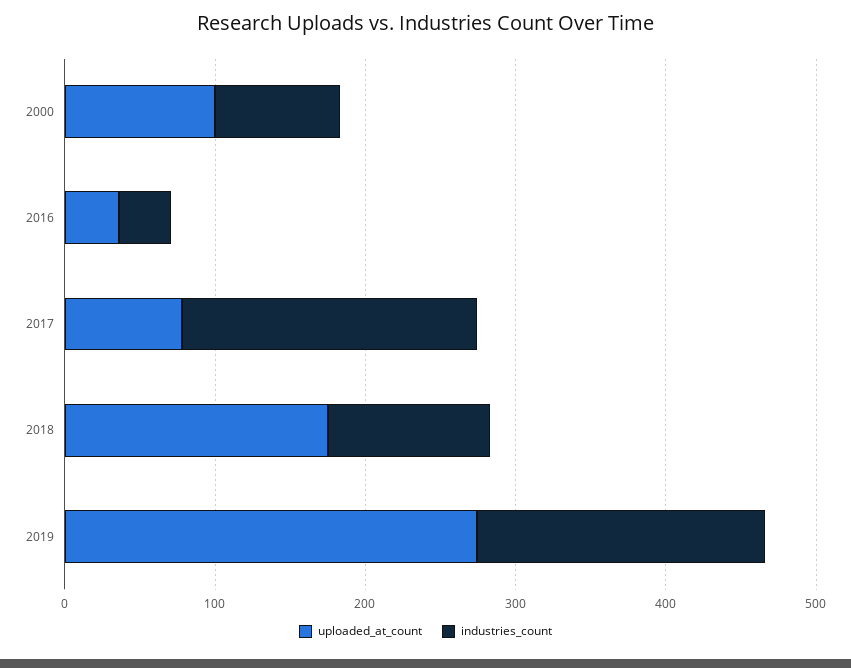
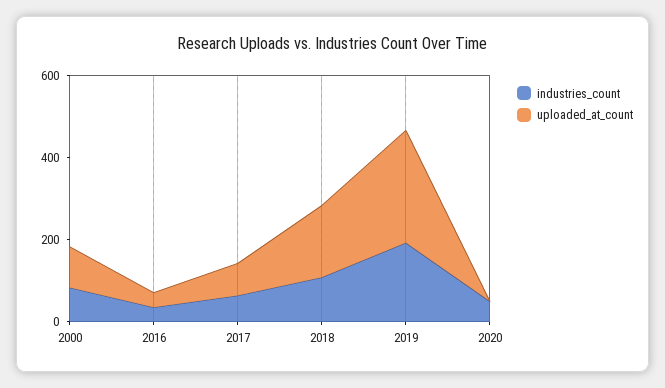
industries_count, 2017: 200 -> 50
industries_count, 2020: none -> 50
uploaded_at_count, 2020: none -> 0

